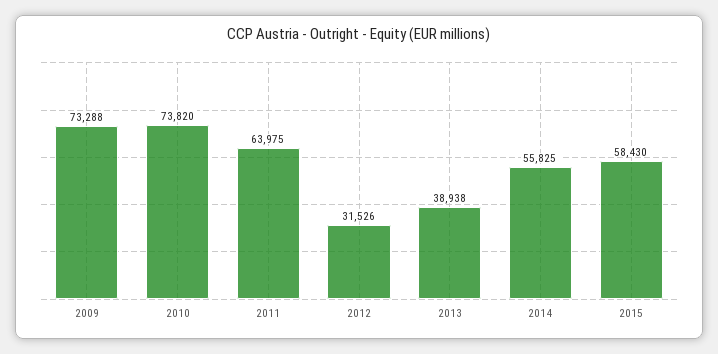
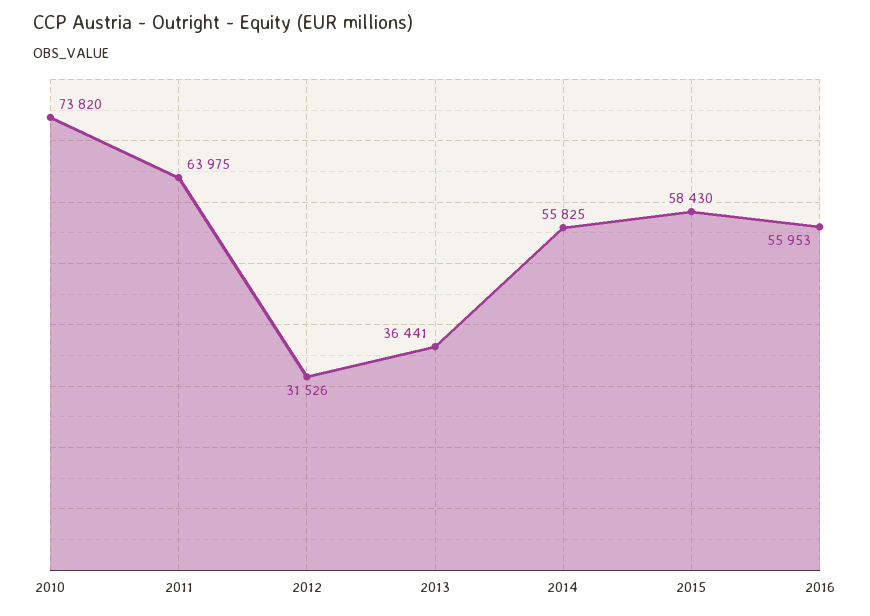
2009: 73288 -> none
2013: 38938 -> 36441
2016: none -> 55953

